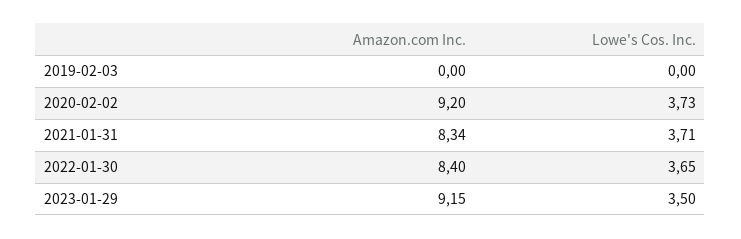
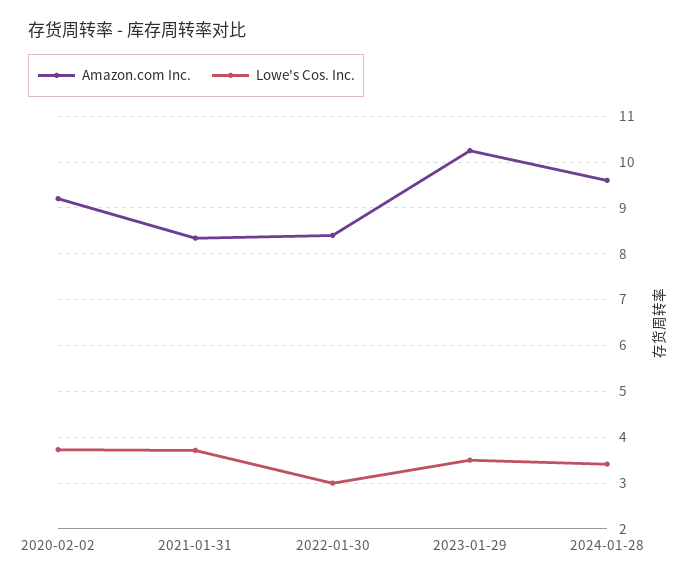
Amazon.com Inc., 2019-02-03: 0 -> none
Lowe's Cos. Inc., 2019-02-03: 0 -> none
Lowe's Cos. Inc., 2022-01-30: 3.65 -> 3
Amazon.com Inc., 2023-01-29: 9.15 -> 10.2
Amazon.com Inc., 2024-01-28: none -> 9.6
Lowe's Cos. Inc., 2024-01-28: none -> 3.4

